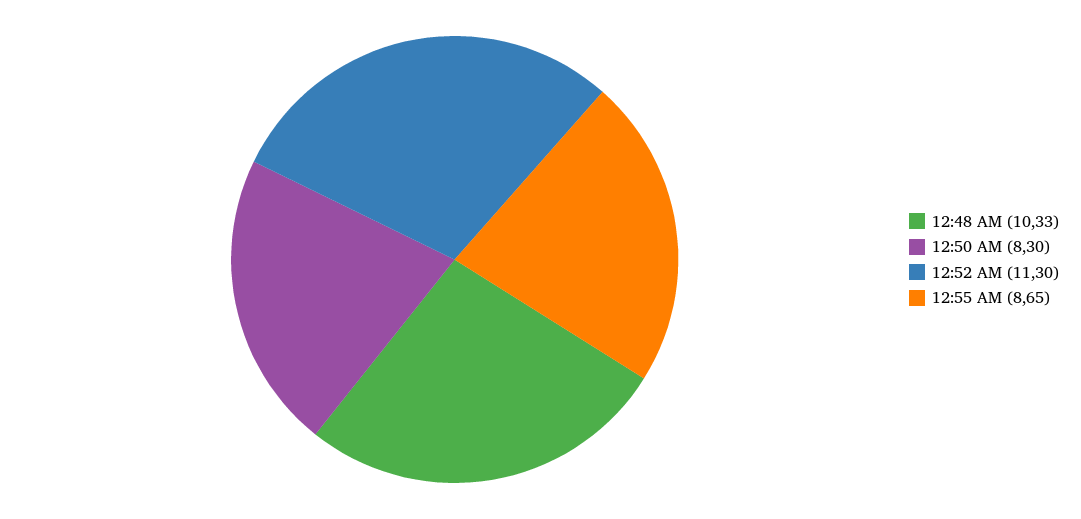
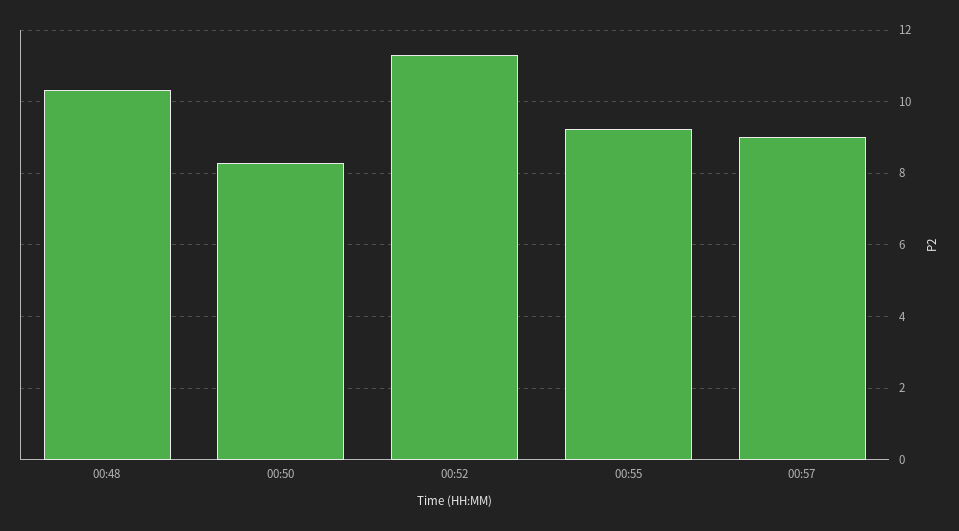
12:55 AM: 8.65 -> 9.2
00:57: none -> 9

